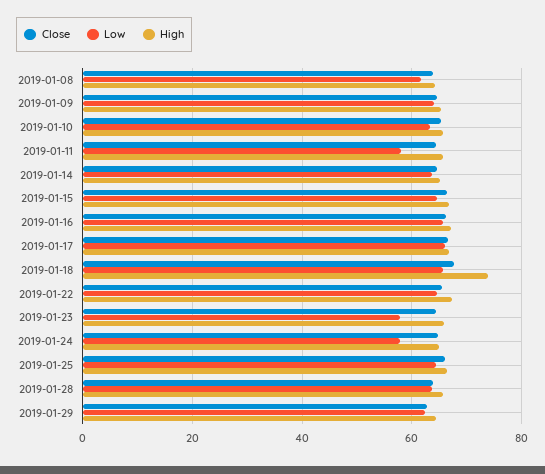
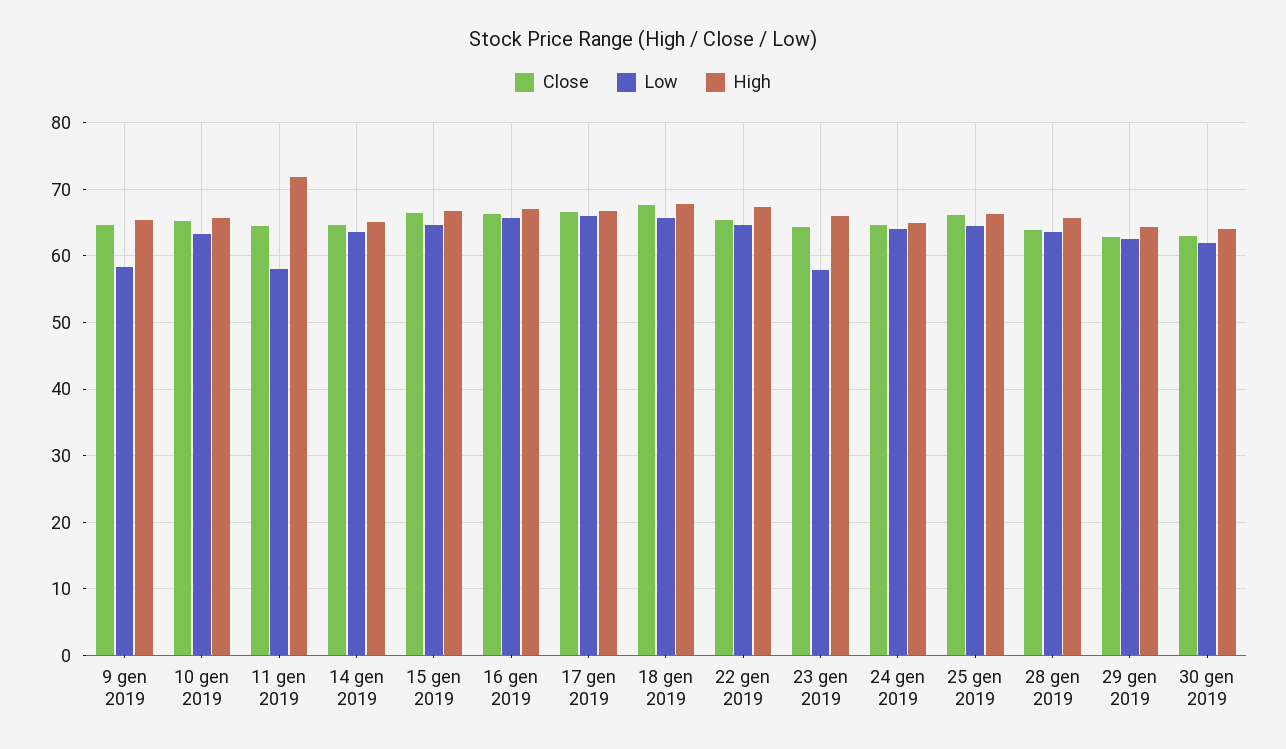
Close, 2019-01-08: 64 -> none
Low, 2019-01-08: 62 -> none
High, 2019-01-08: 64 -> none
Low, 2019-01-09: 64 -> 58
High, 2019-01-11: 66 -> 72
High, 2019-01-18: 74 -> 68
Low, 2019-01-24: 58 -> 64
Close, 30 gen 2019: none -> 63
Low, 30 gen 2019: none -> 62
High, 30 gen 2019: none -> 64

